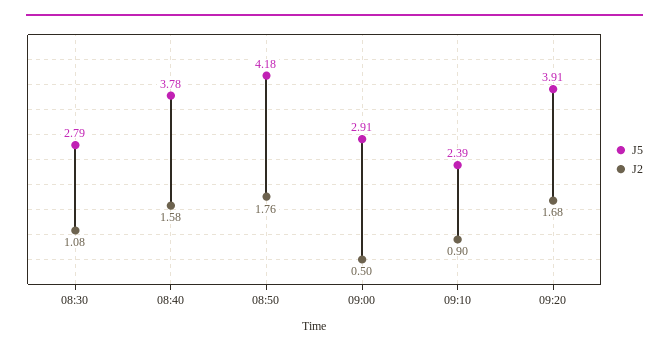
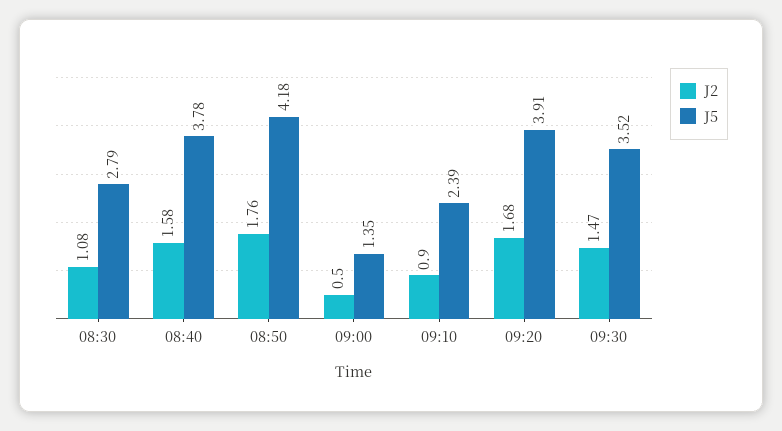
J5, 09:00: 2.91 -> 1.35
J2, 09:30: none -> 1.47
J5, 09:30: none -> 3.52

